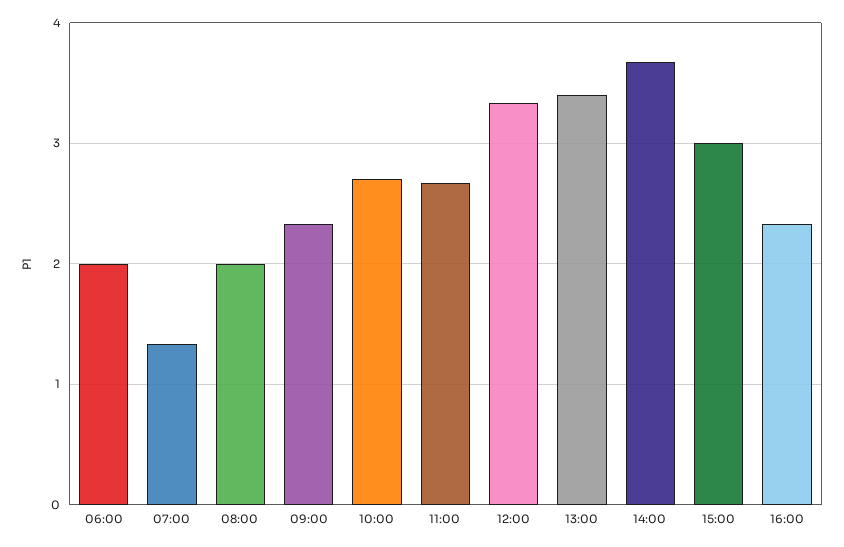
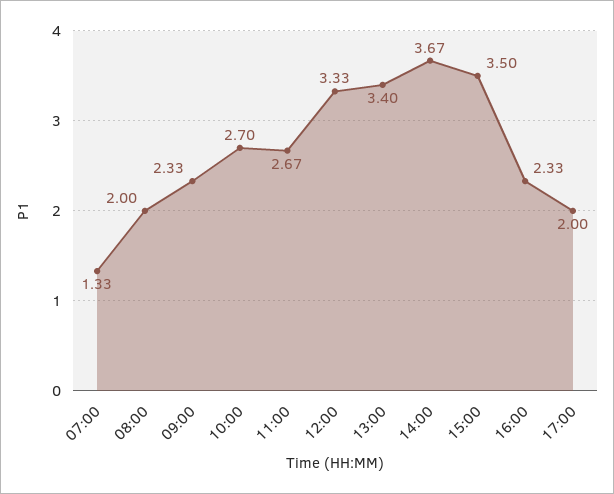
06:00: 2 -> none
15:00: 3 -> 3.5
17:00: none -> 2

